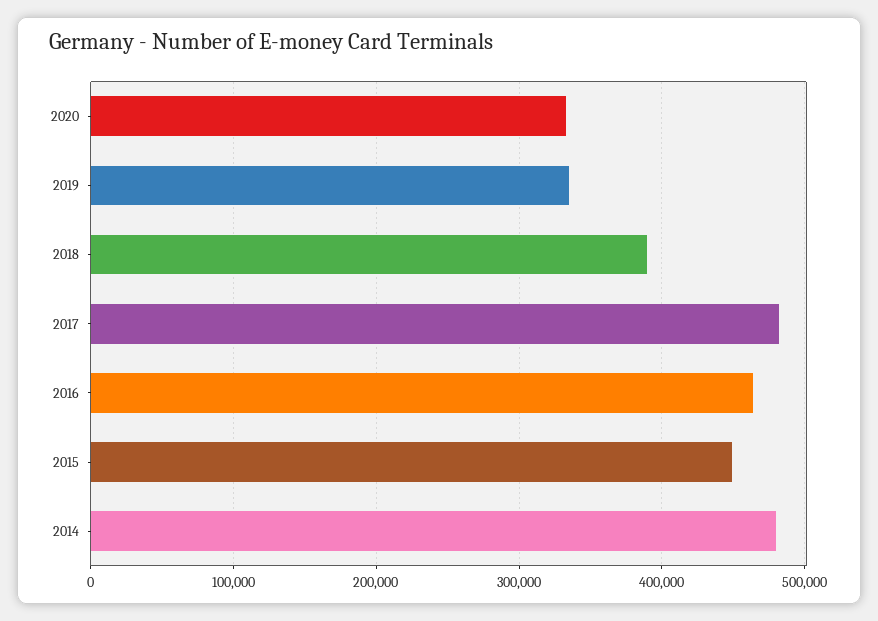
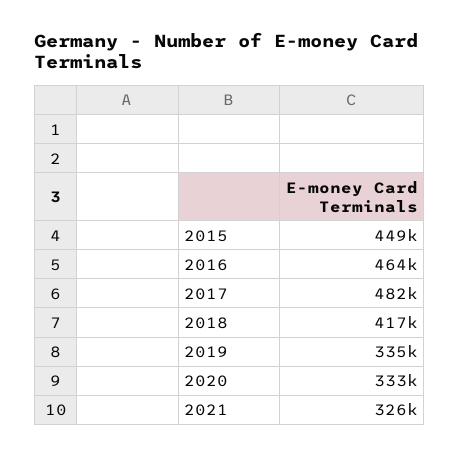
2018: 390000 -> 417000
2014: 480000 -> none
2021: none -> 326000

